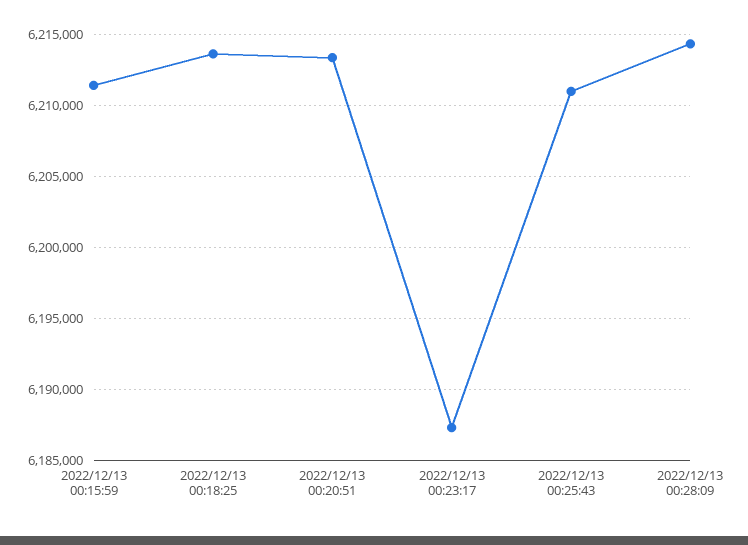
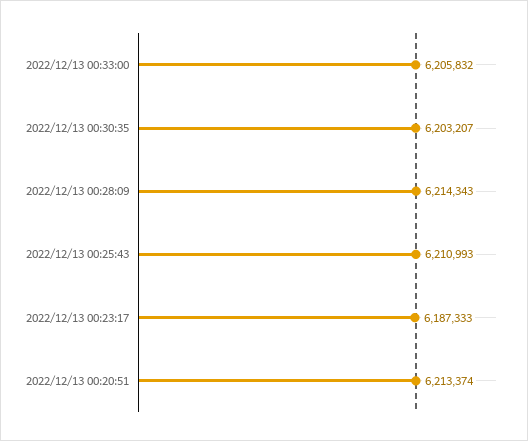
2022/12/13 00:15:59: 6211500 -> none
2022/12/13 00:18:25: 6213500 -> none
2022/12/13 00:33:00: none -> 6205832
2022/12/13 00:30:35: none -> 6203207

